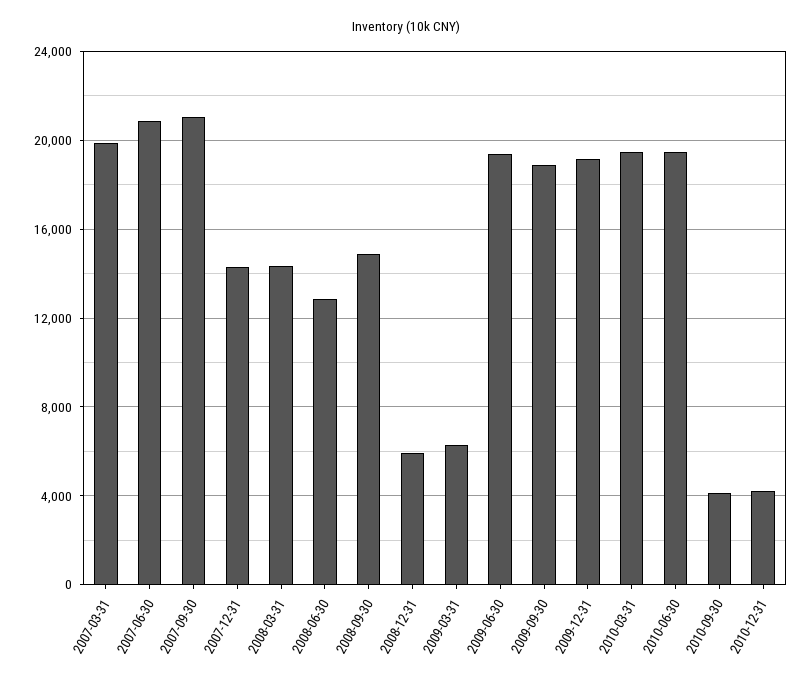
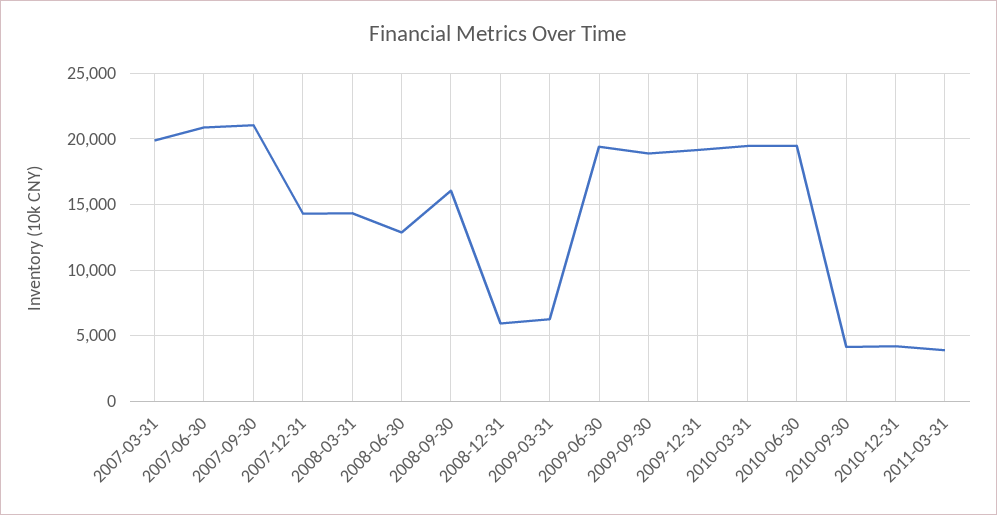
2008-09-30: 15000 -> 16000
2011-03-31: none -> 4000

